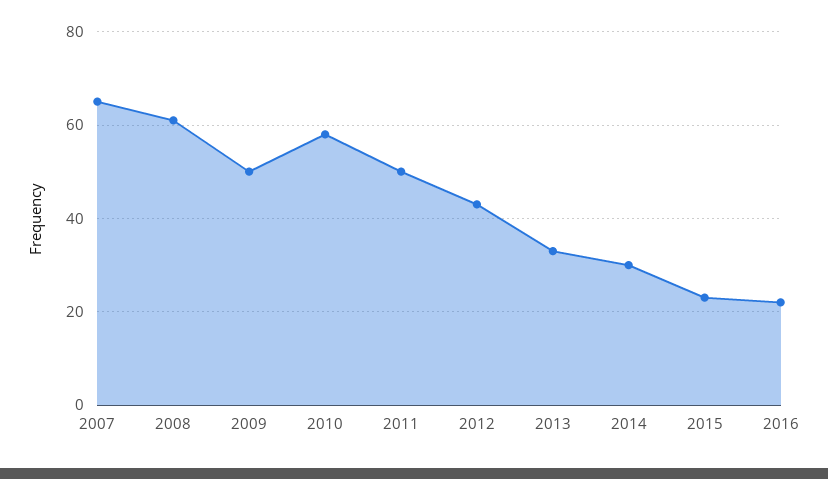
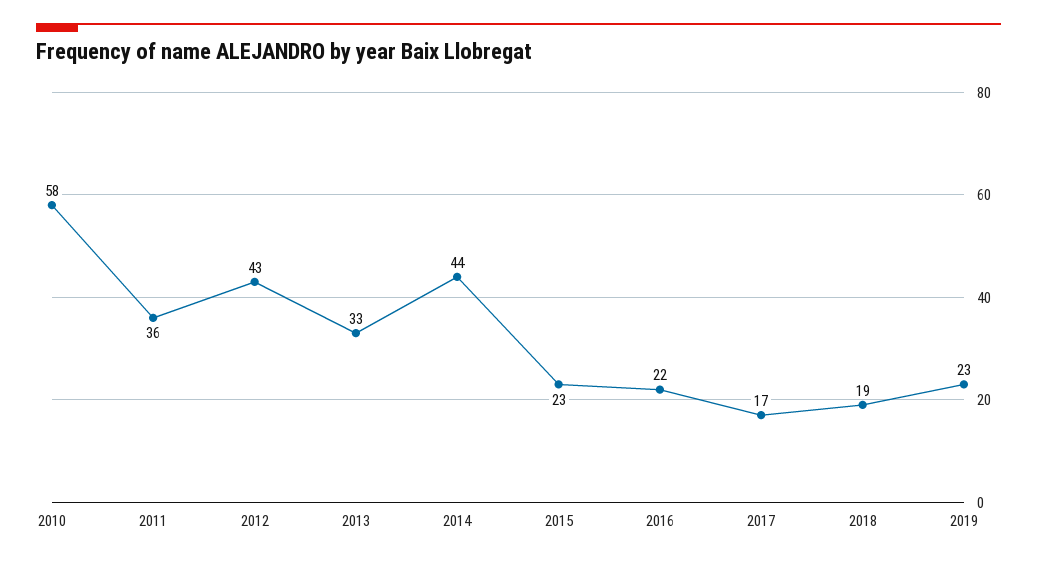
2007: 65 -> none
2008: 60 -> none
2009: 50 -> none
2011: 50 -> 36
2014: 30 -> 44
2017: none -> 17
2018: none -> 19
2019: none -> 23

